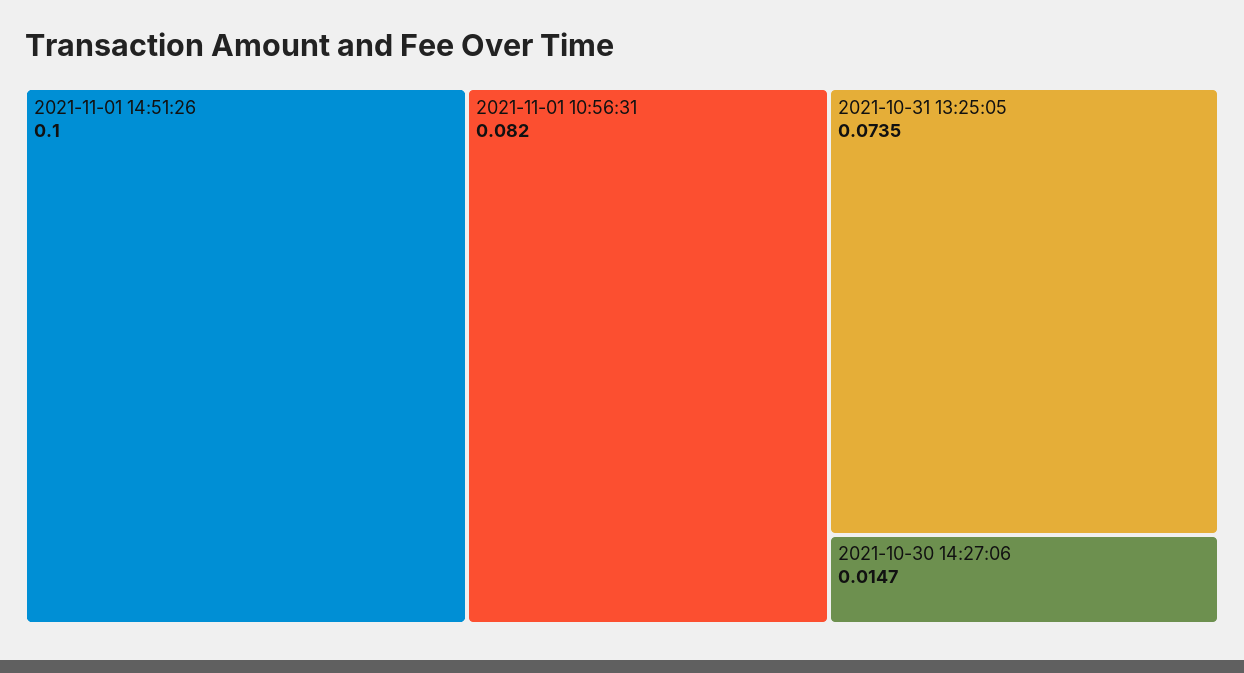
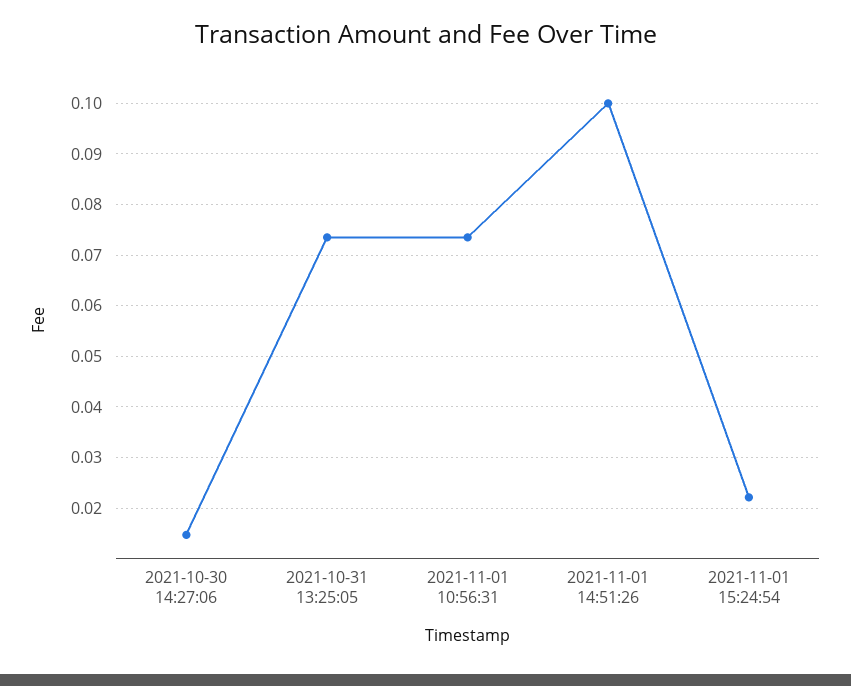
2021-11-01 10:56:31: 0.082 -> 0.074
2021-11-01 15:24:54: none -> 0.022

